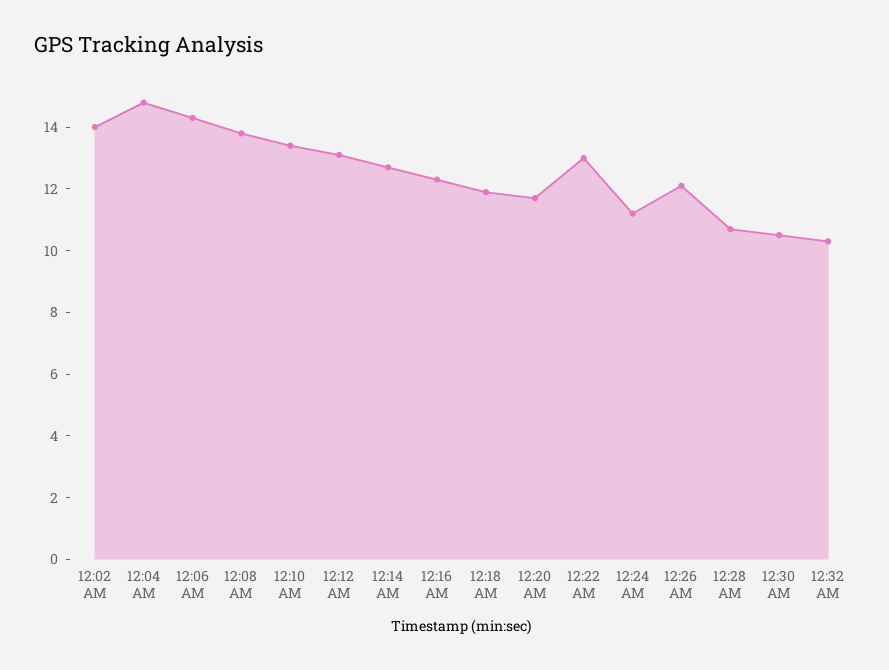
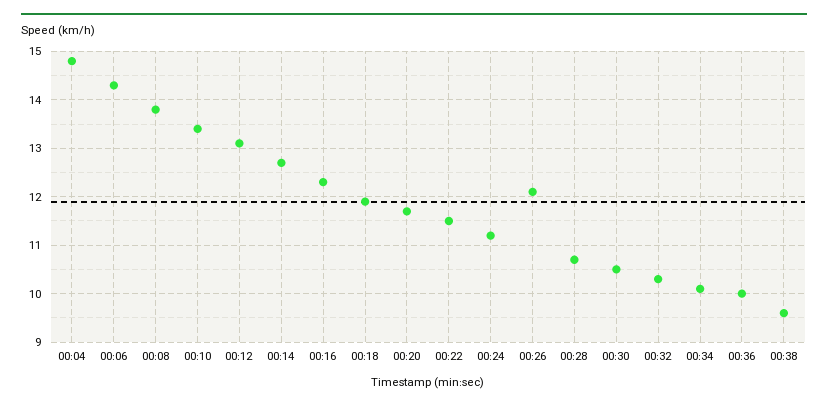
12:02 AM: 14 -> none
12:22 AM: 13 -> 11.5
00:34: none -> 10
00:36: none -> 10
00:38: none -> 9.5

